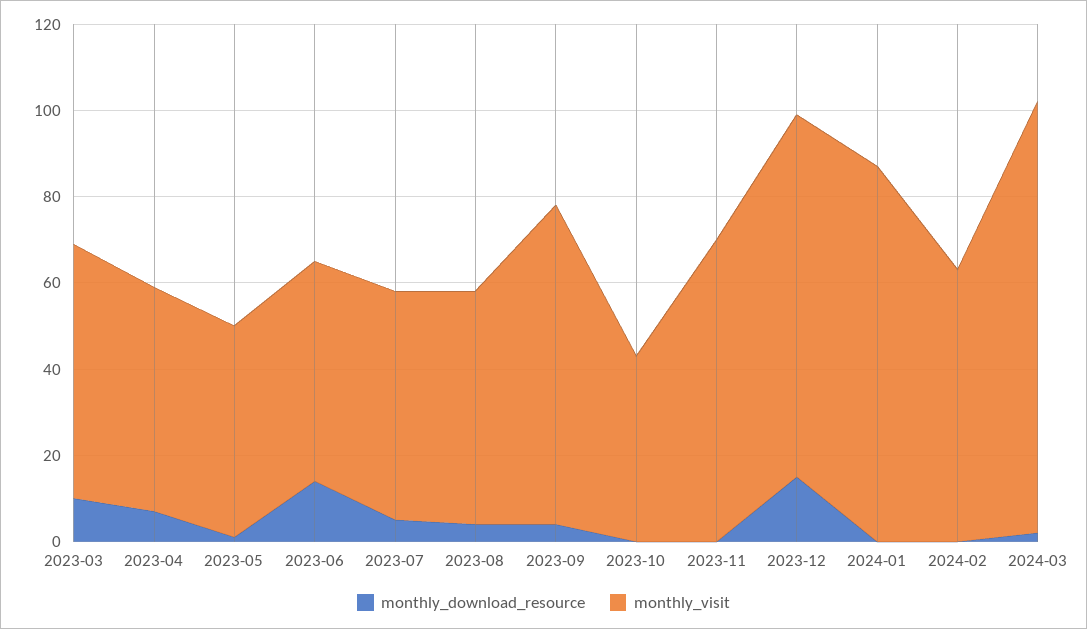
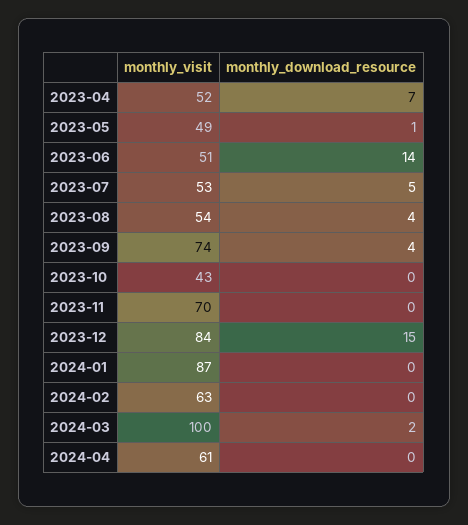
monthly_download_resource, 2023-03: 10 -> none
monthly_visit, 2023-03: 60 -> none
monthly_visit, 2024-04: none -> 61
monthly_download_resource, 2024-04: none -> 0

